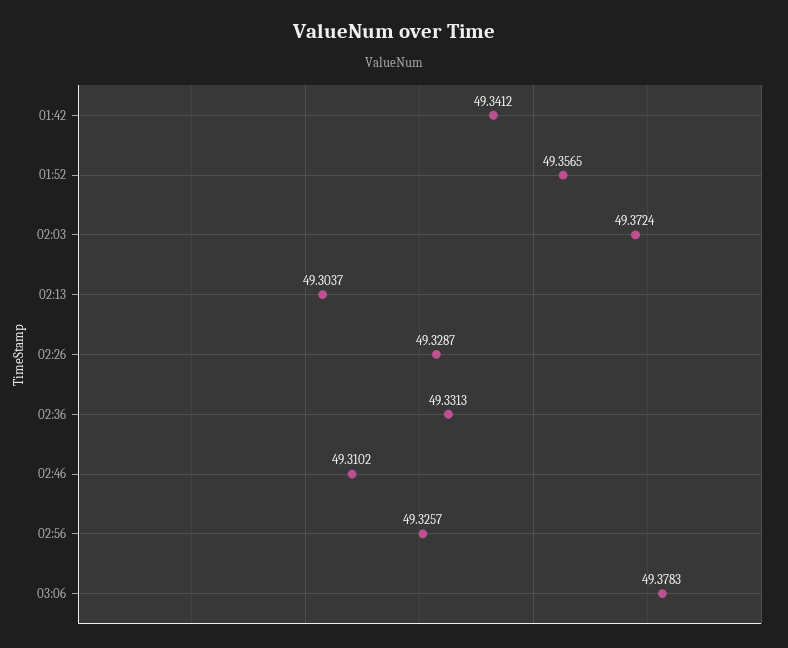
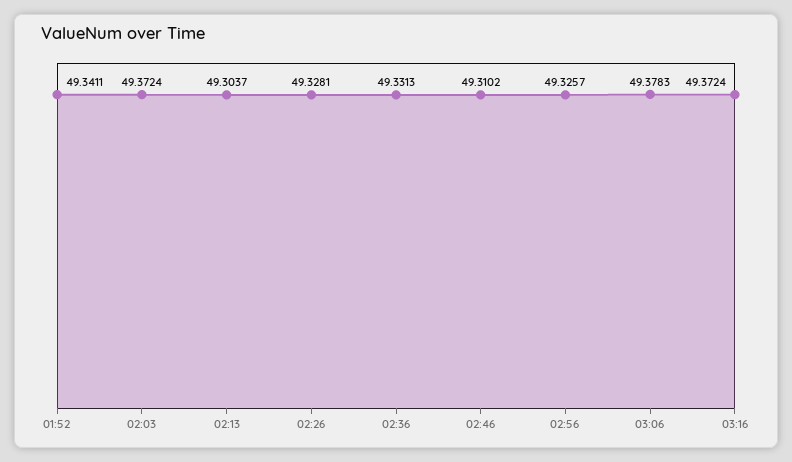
01:42: 49.3412 -> none
01:52: 49.3565 -> 49.3411
02:26: 49.3287 -> 49.3281
03:16: none -> 49.3724

